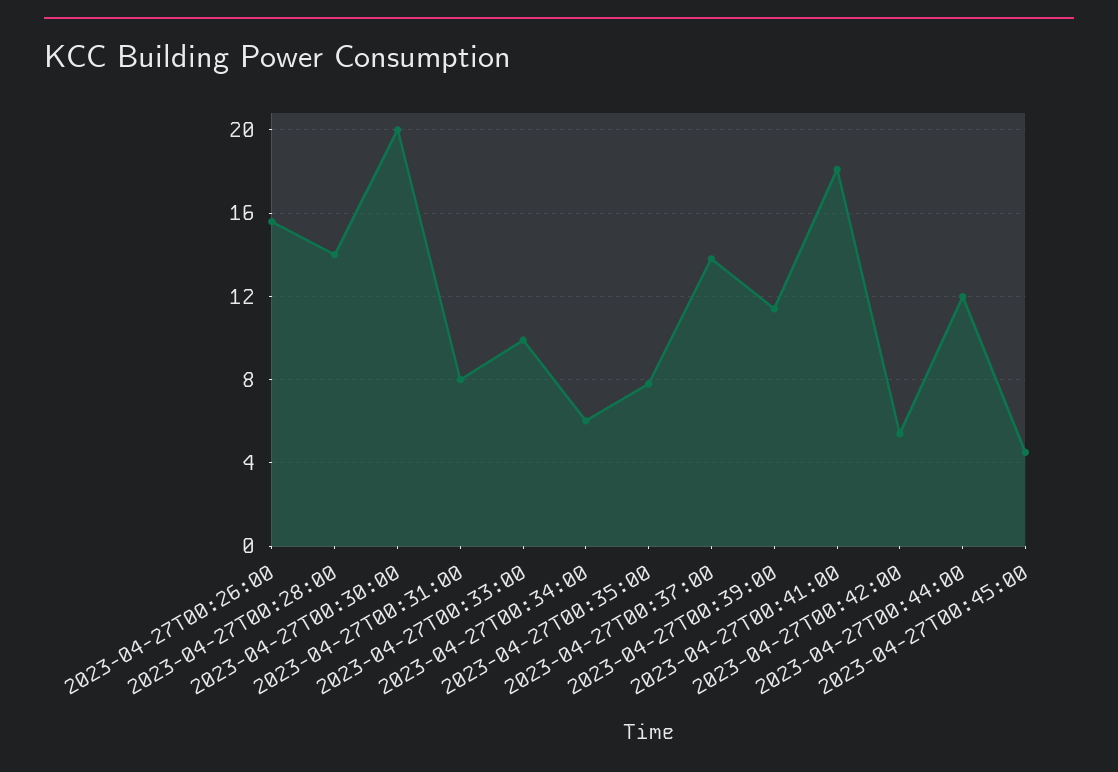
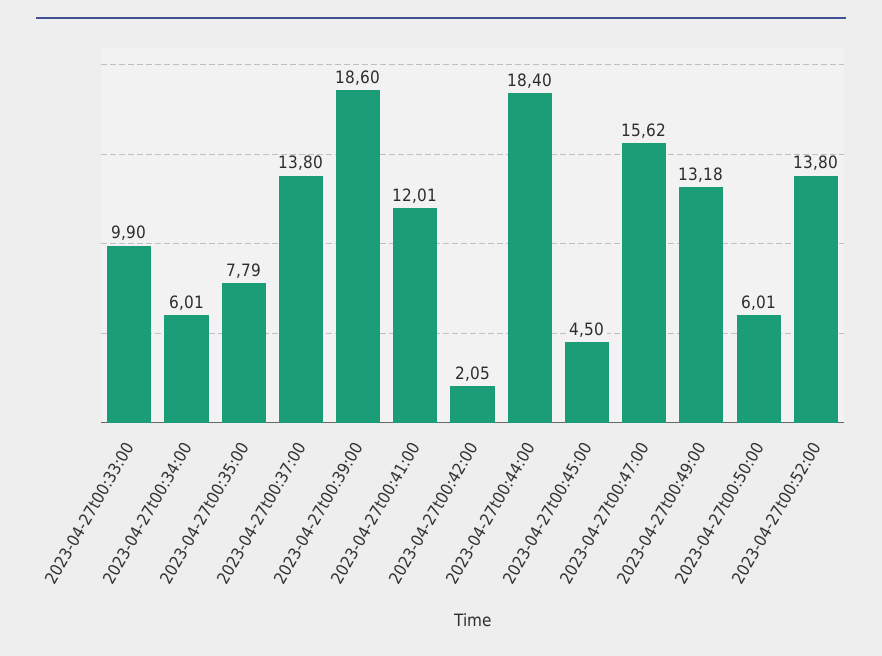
2023-04-27T00:26:00: 15.5 -> none
2023-04-27T00:28:00: 14 -> none
2023-04-27T00:30:00: 20 -> none
2023-04-27T00:31:00: 8 -> none
2023-04-27T00:39:00: 11.5 -> 18.6
2023-04-27T00:41:00: 18 -> 12.01
2023-04-27T00:42:00: 5.5 -> 2.05
2023-04-27T00:44:00: 12 -> 18.4
2023-04-27t00:47:00: none -> 15.62
2023-04-27t00:49:00: none -> 13.18
2023-04-27t00:50:00: none -> 6.01
2023-04-27t00:52:00: none -> 13.8

